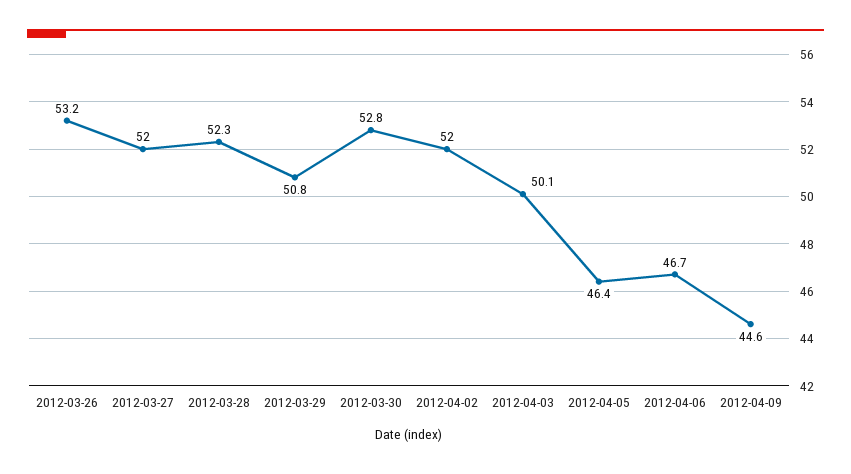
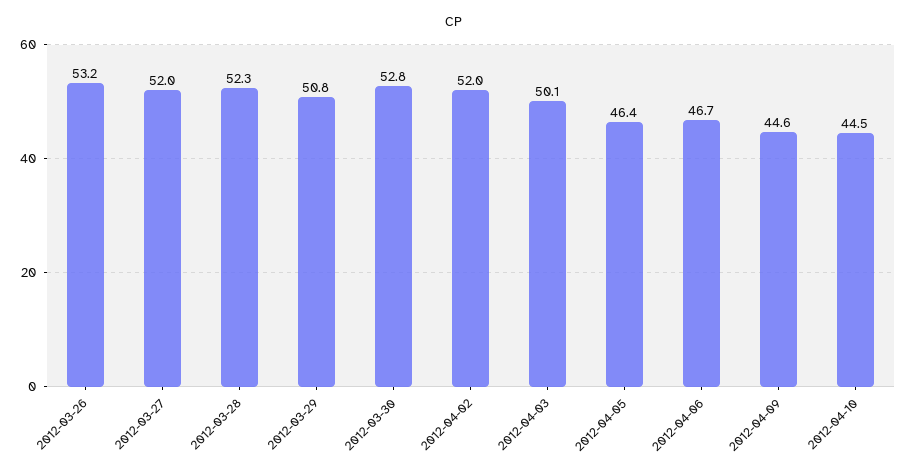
2012-04-10: none -> 44.5

